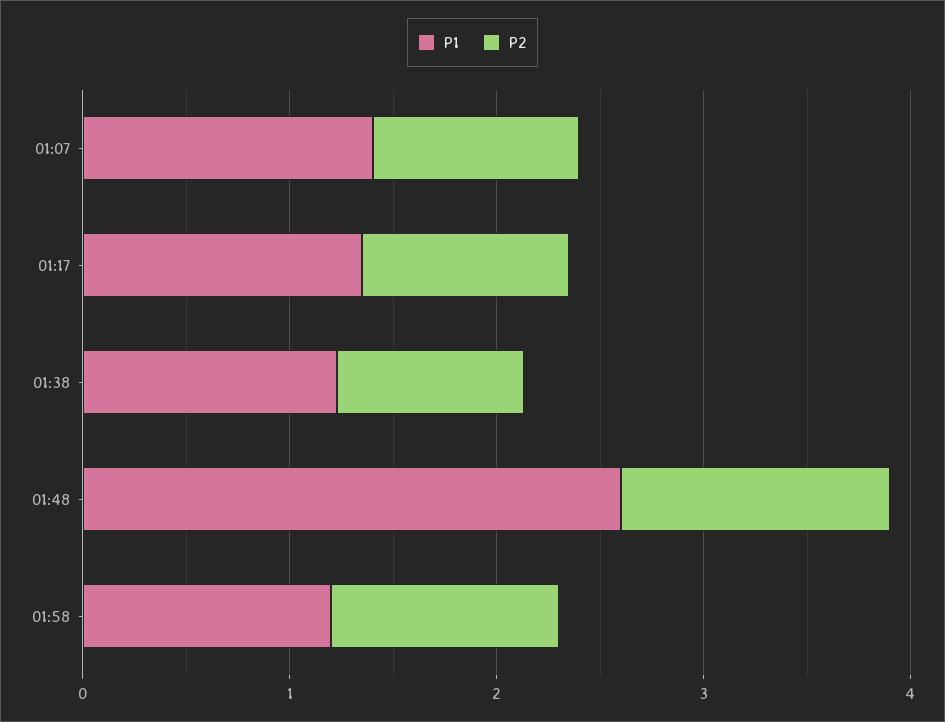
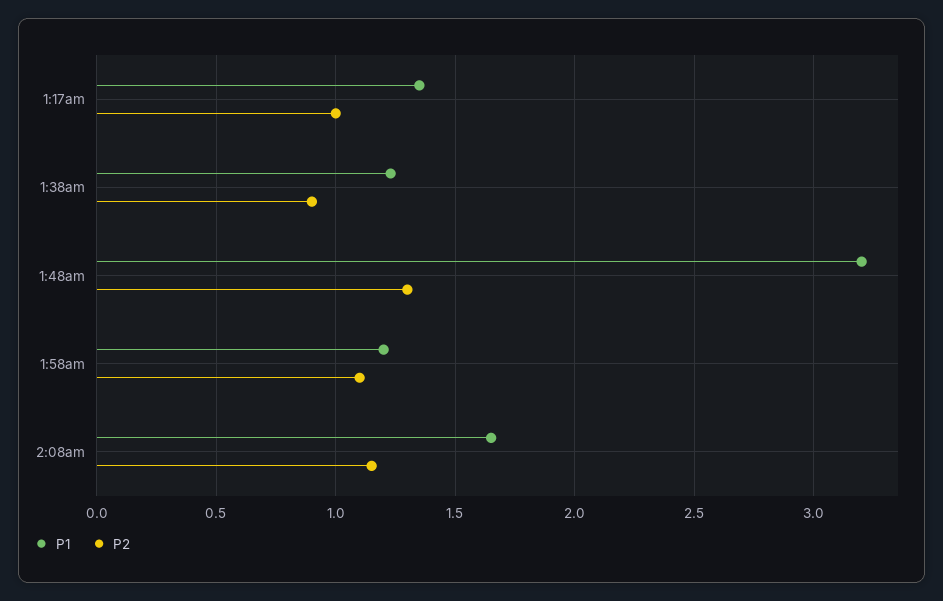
P1, 01:07: 1.4 -> none
P2, 01:07: 1 -> none
P1, 01:48: 2.6 -> 3.2
P1, 2:08am: none -> 1.65
P2, 2:08am: none -> 1.15

